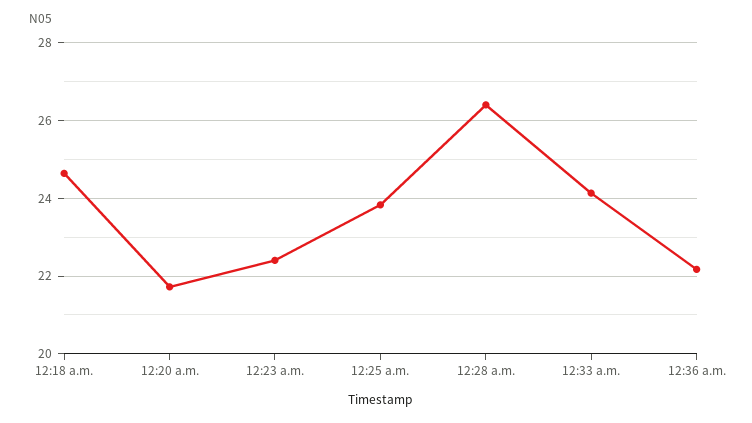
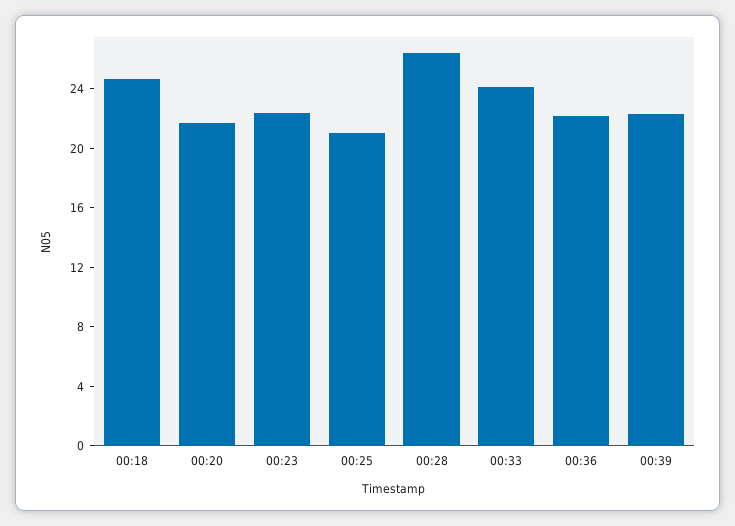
12:25 a.m.: 23.8 -> 21
00:39: none -> 22

